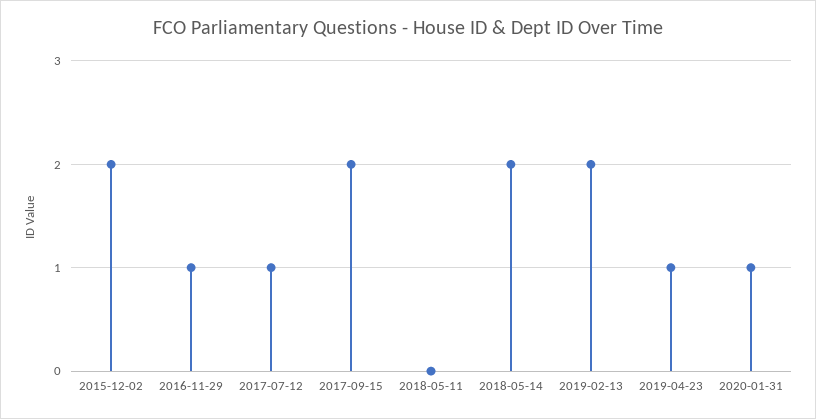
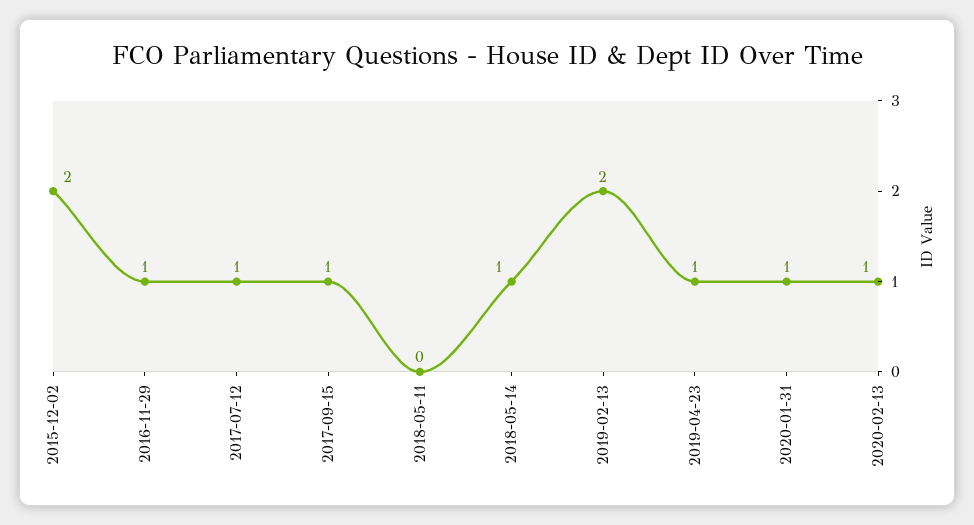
2017-09-15: 2 -> 1
2018-05-14: 2 -> 1
2020-02-13: none -> 1

